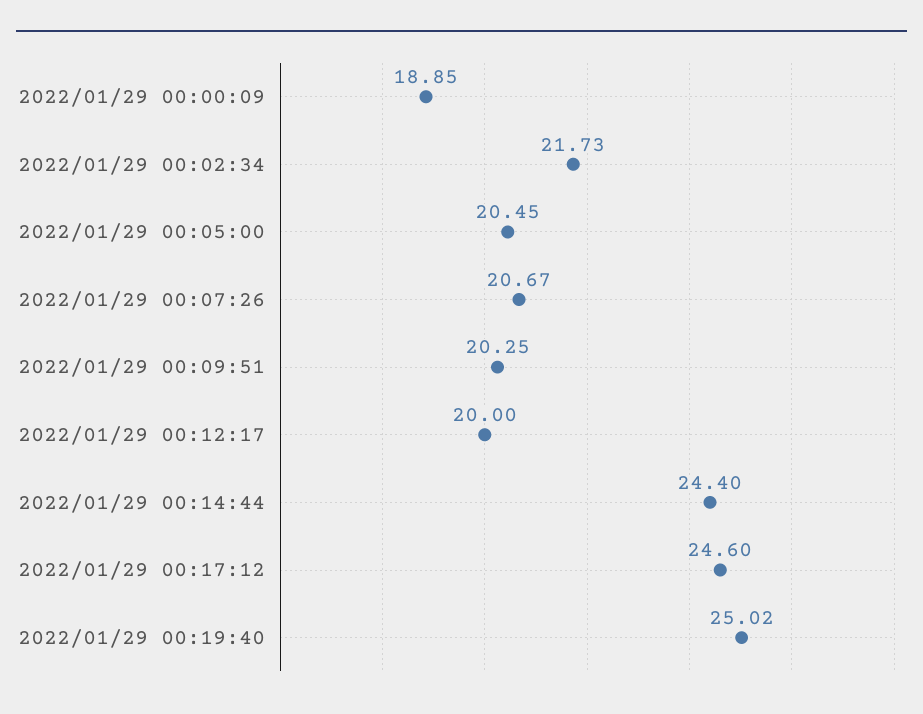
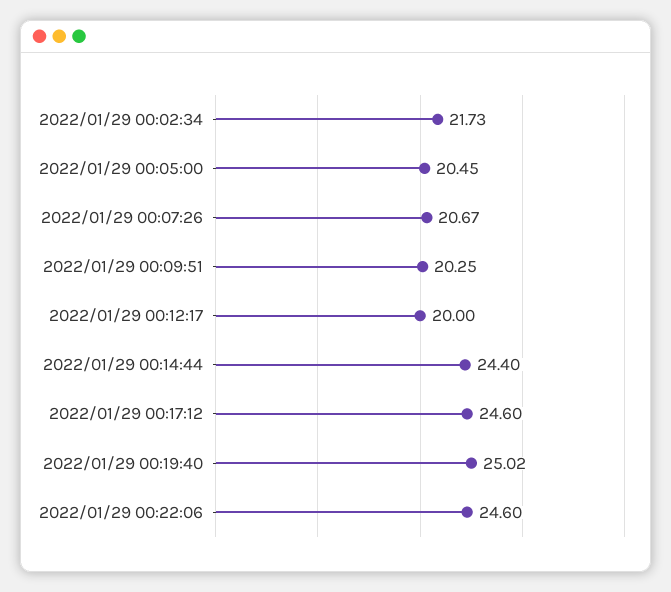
2022/01/29 00:00:09: 18.85 -> none
2022/01/29 00:22:06: none -> 24.6

